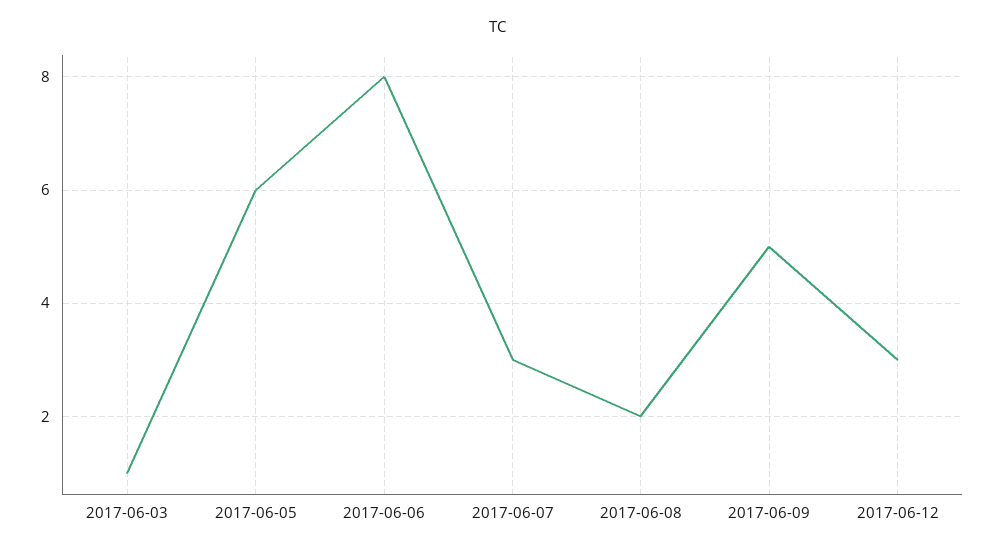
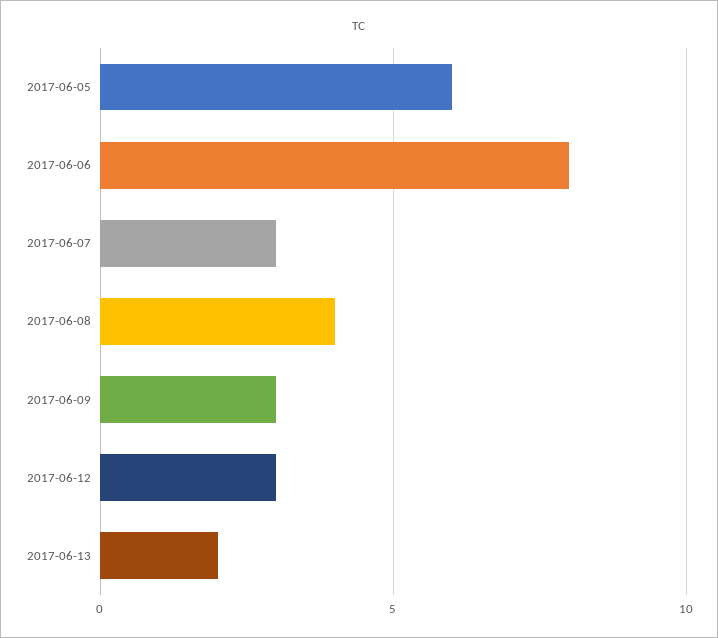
2017-06-03: 1 -> none
2017-06-08: 2 -> 4
2017-06-09: 5 -> 3
2017-06-13: none -> 2

